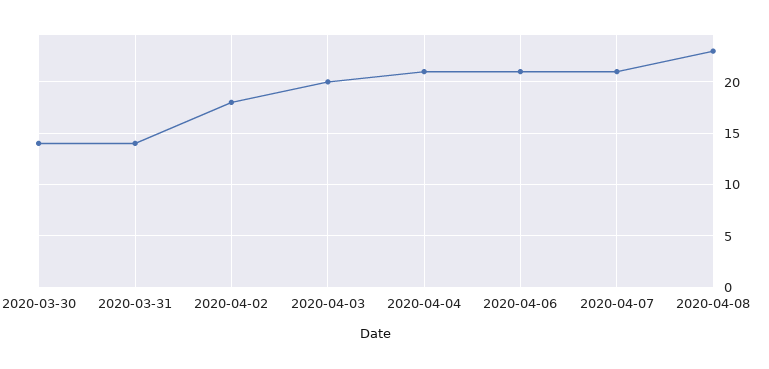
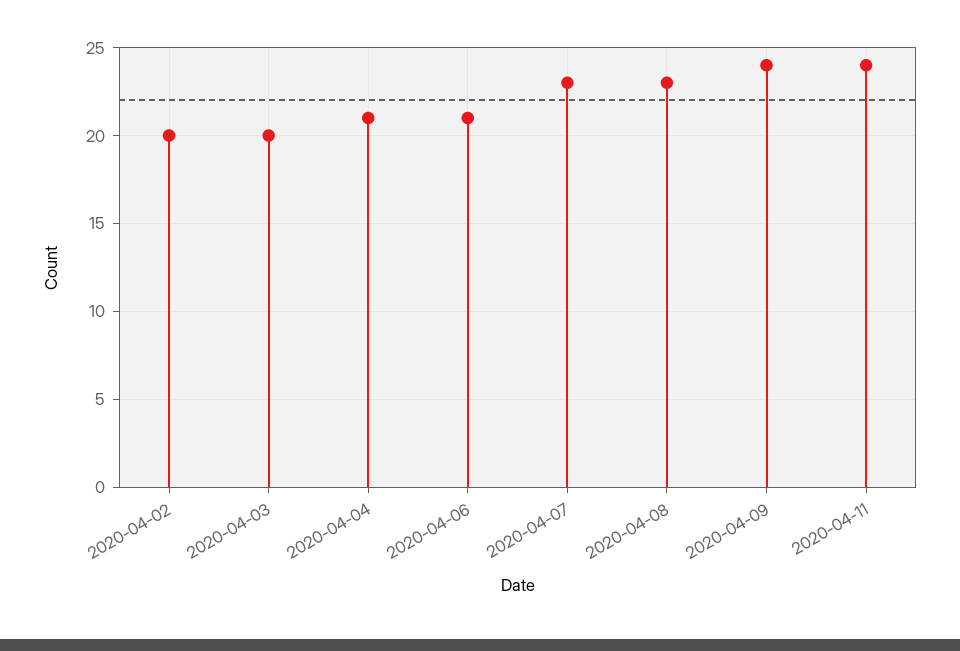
2020-03-30: 14 -> none
2020-03-31: 14 -> none
2020-04-02: 18 -> 20
2020-04-07: 21 -> 23
2020-04-09: none -> 24
2020-04-11: none -> 24

